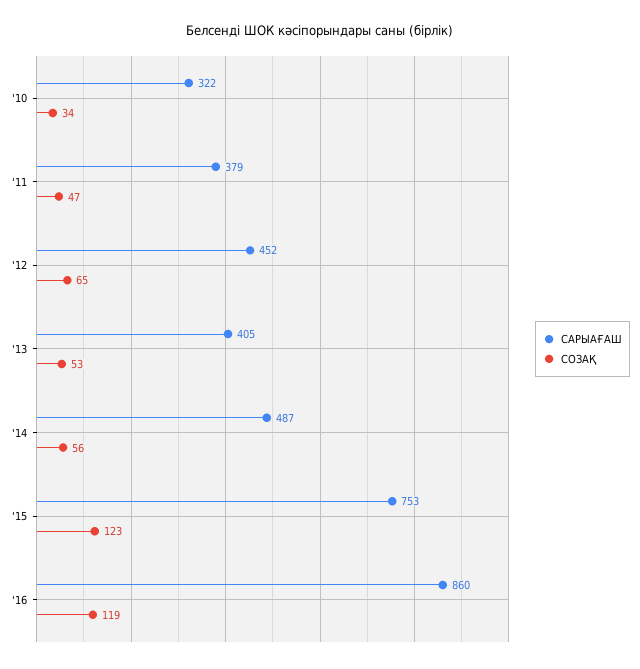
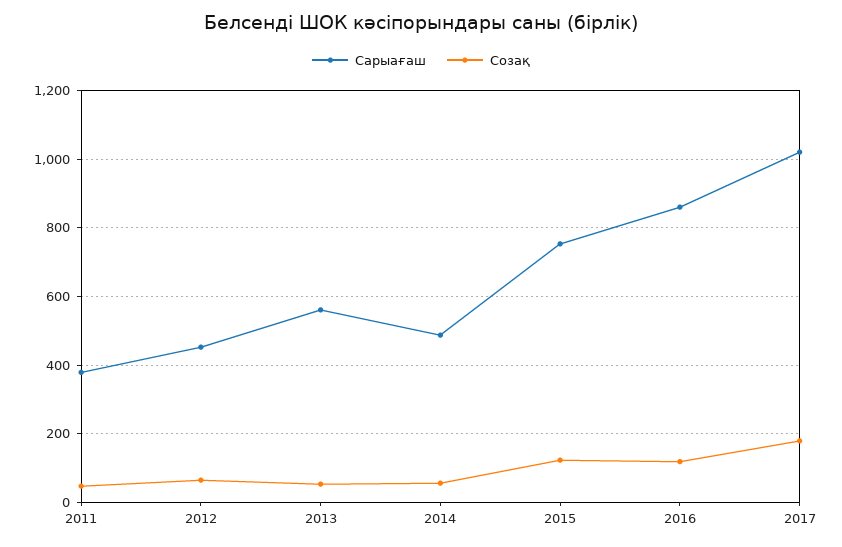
САРЫАҒАШ, '10: 322 -> none
СОЗАҚ, '10: 34 -> none
САРЫАҒАШ, '13: 405 -> 560
САРЫАҒАШ, 2017: none -> 1020
СОЗАҚ, 2017: none -> 180

